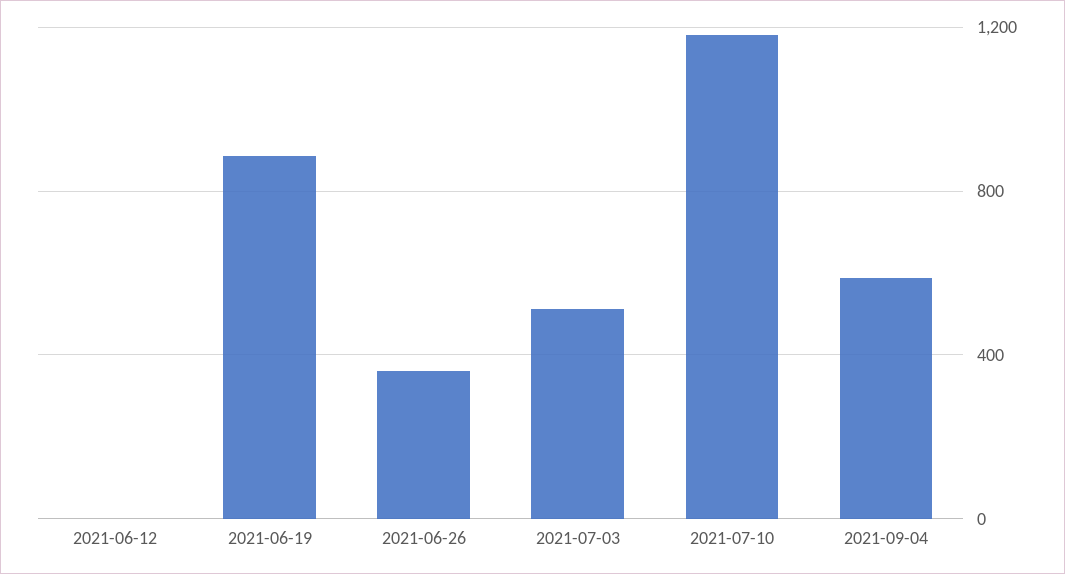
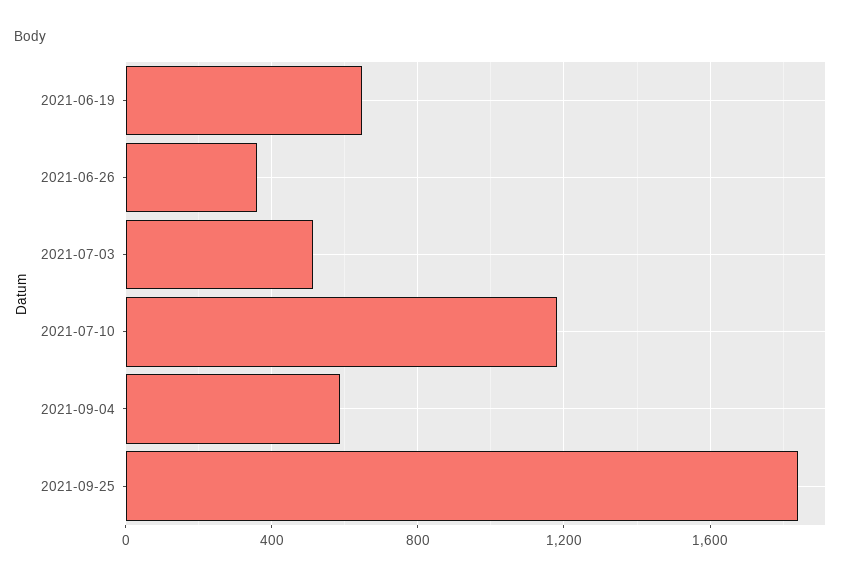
2021-06-12: 0 -> none
2021-06-19: 900 -> 650
2021-09-25: none -> 1850

